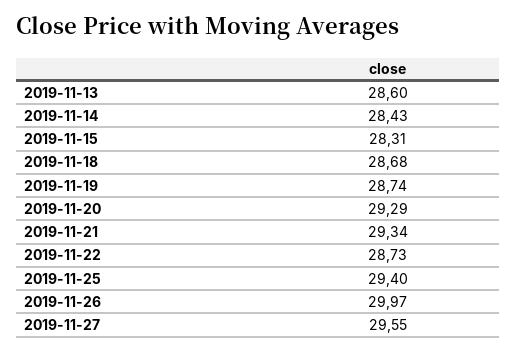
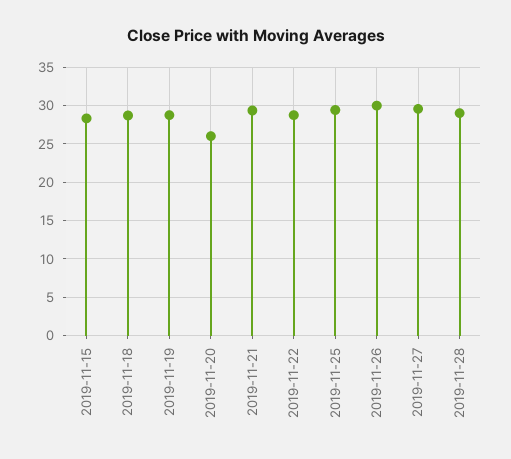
2019-11-13: 28.6 -> none
2019-11-14: 28.43 -> none
2019-11-20: 29.29 -> 26
2019-11-28: none -> 29

